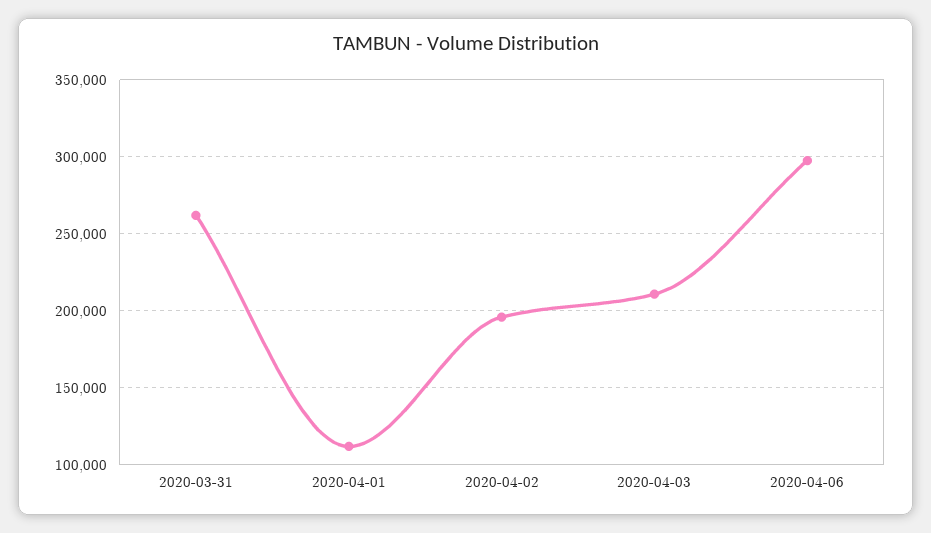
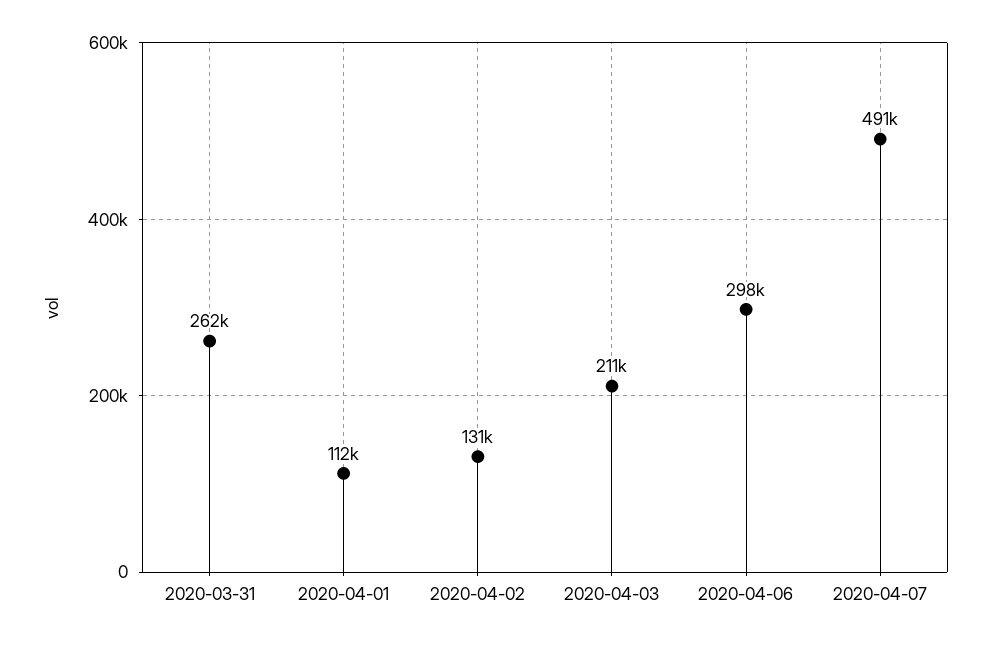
2020-04-02: 195000 -> 131000
2020-04-07: none -> 491000

